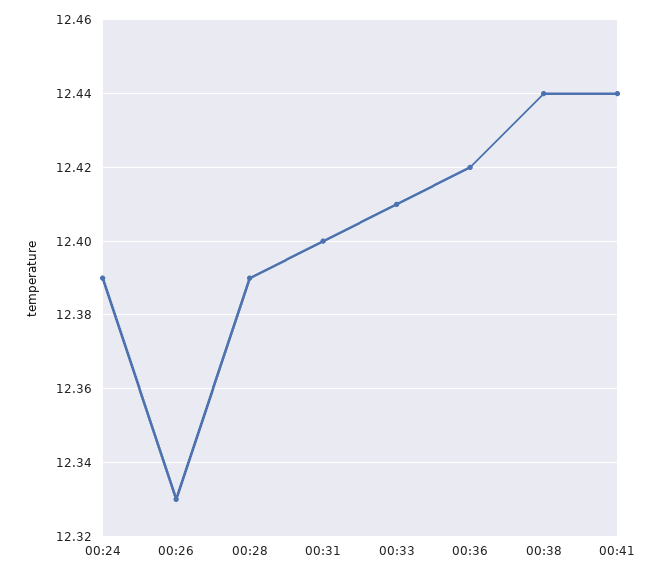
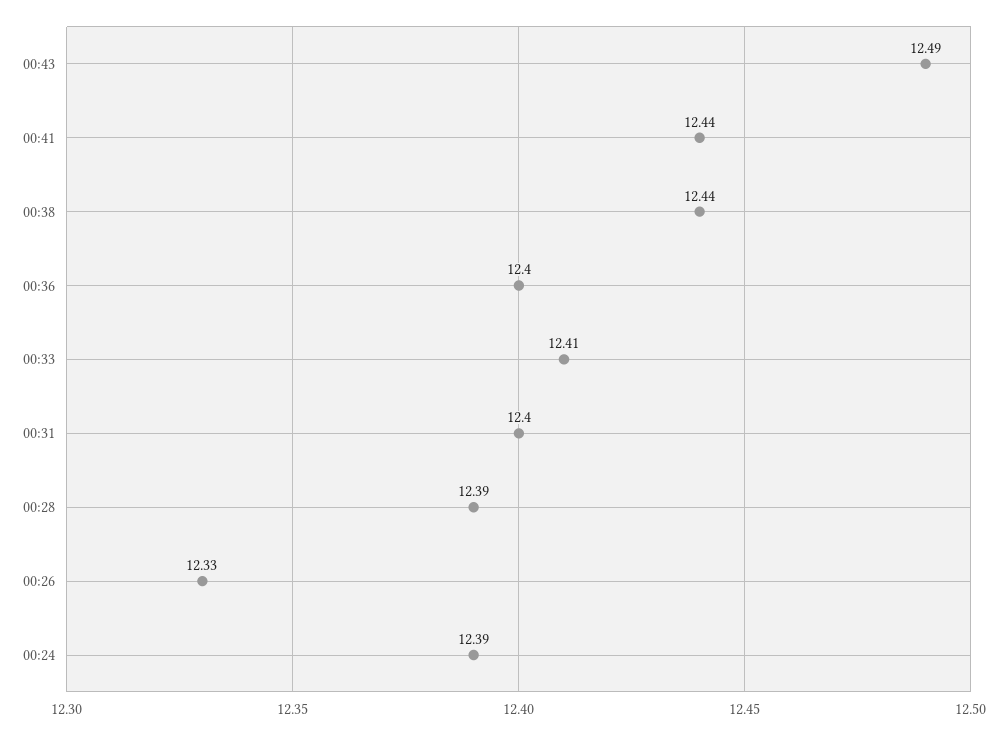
00:36: 12.42 -> 12.4
00:43: none -> 12.49

